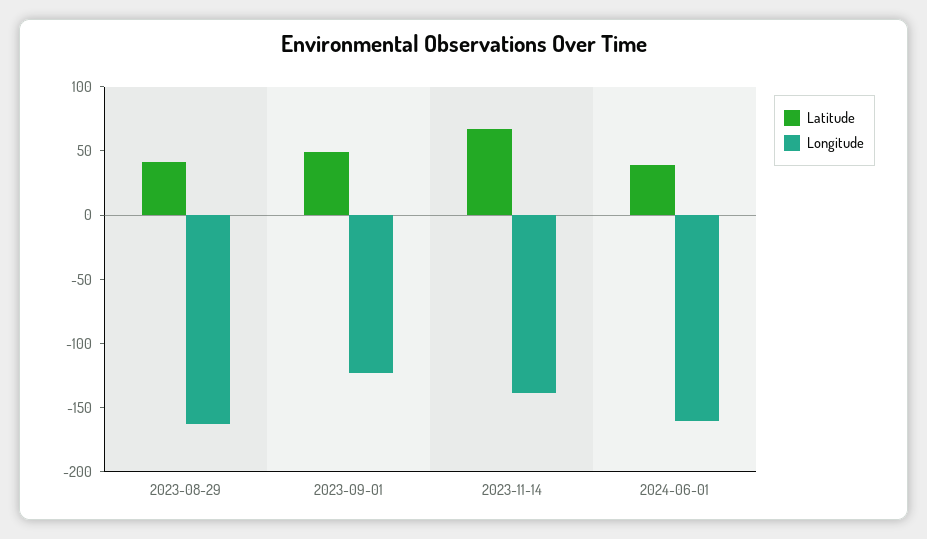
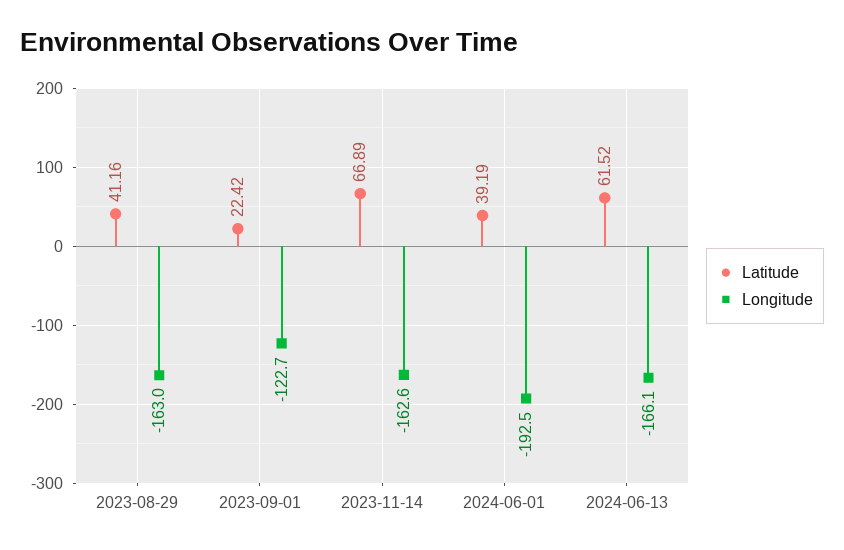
Latitude, 2023-09-01: 50 -> 22.42
Longitude, 2023-11-14: -140 -> -162.6
Longitude, 2024-06-01: -160 -> -192.5
Latitude, 2024-06-13: none -> 61.52
Longitude, 2024-06-13: none -> -166.1

